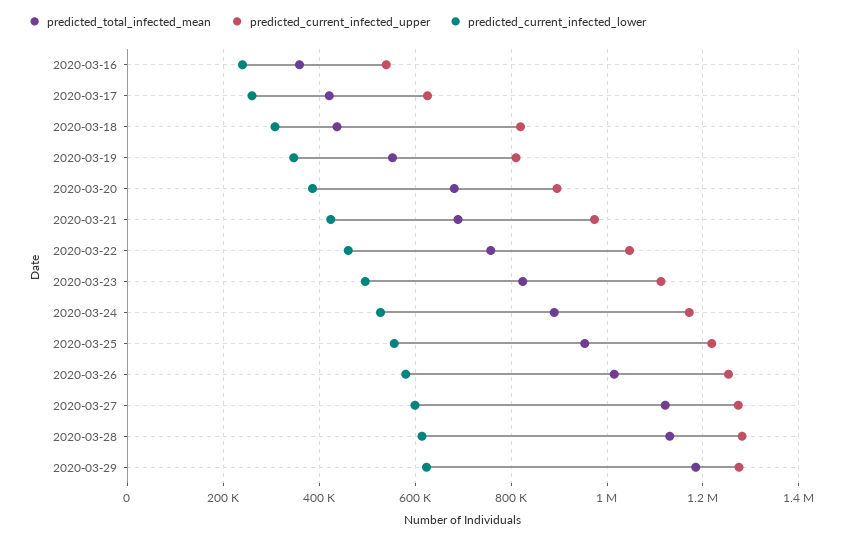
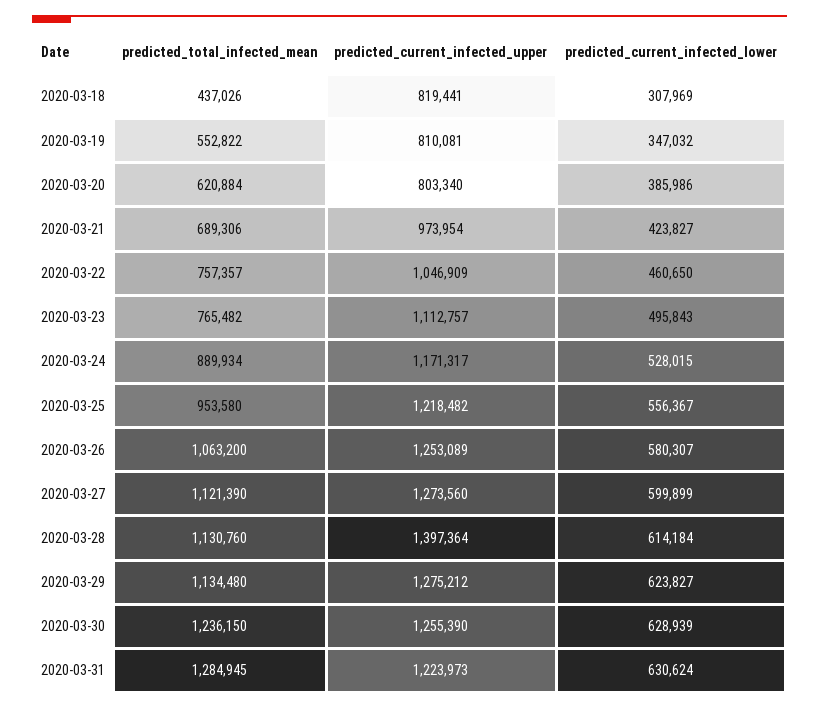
predicted_total_infected_mean, 2020-03-16: 360000 -> none
predicted_current_infected_upper, 2020-03-16: 540000 -> none
predicted_current_infected_lower, 2020-03-16: 240000 -> none
predicted_total_infected_mean, 2020-03-17: 420000 -> none
predicted_current_infected_upper, 2020-03-17: 620000 -> none
predicted_current_infected_lower, 2020-03-17: 260000 -> none
predicted_total_infected_mean, 2020-03-20: 680000 -> 620884
predicted_current_infected_upper, 2020-03-20: 900000 -> 803340
predicted_total_infected_mean, 2020-03-23: 820000 -> 765482
predicted_total_infected_mean, 2020-03-26: 1020000 -> 1063200
predicted_current_infected_upper, 2020-03-28: 1280000 -> 1397364
predicted_total_infected_mean, 2020-03-29: 1180000 -> 1134480
predicted_total_infected_mean, 2020-03-30: none -> 1236150
predicted_current_infected_upper, 2020-03-30: none -> 1255390
predicted_current_infected_lower, 2020-03-30: none -> 628939
predicted_total_infected_mean, 2020-03-31: none -> 1284945
predicted_current_infected_upper, 2020-03-31: none -> 1223973
predicted_current_infected_lower, 2020-03-31: none -> 630624

